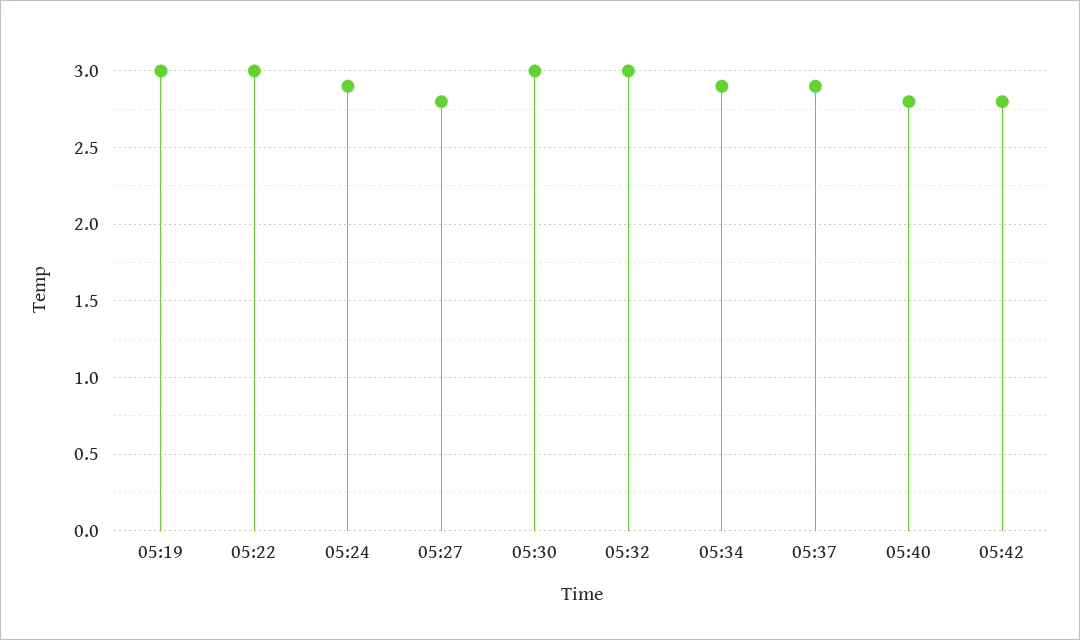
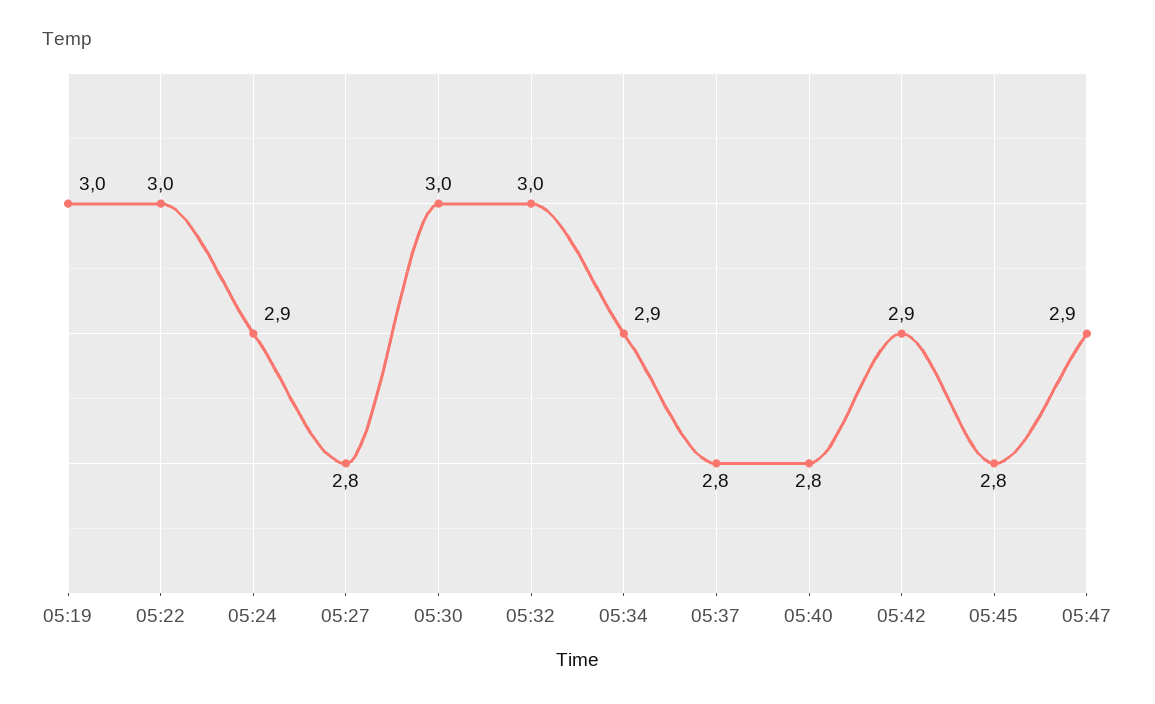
05:37: 2.9 -> 2.8
05:42: 2.8 -> 2.9
05:45: none -> 2.8
05:47: none -> 2.9

